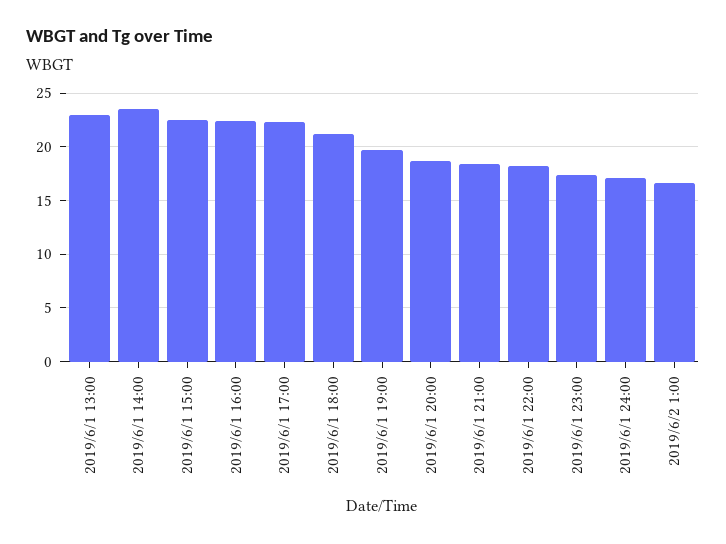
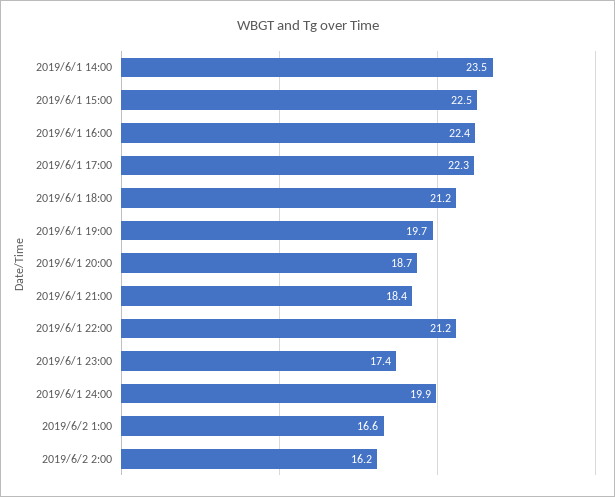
2019/6/1 13:00: 23 -> none
2019/6/1 22:00: 18 -> 21.2
2019/6/1 24:00: 17 -> 19.9
2019/6/2 2:00: none -> 16.2

